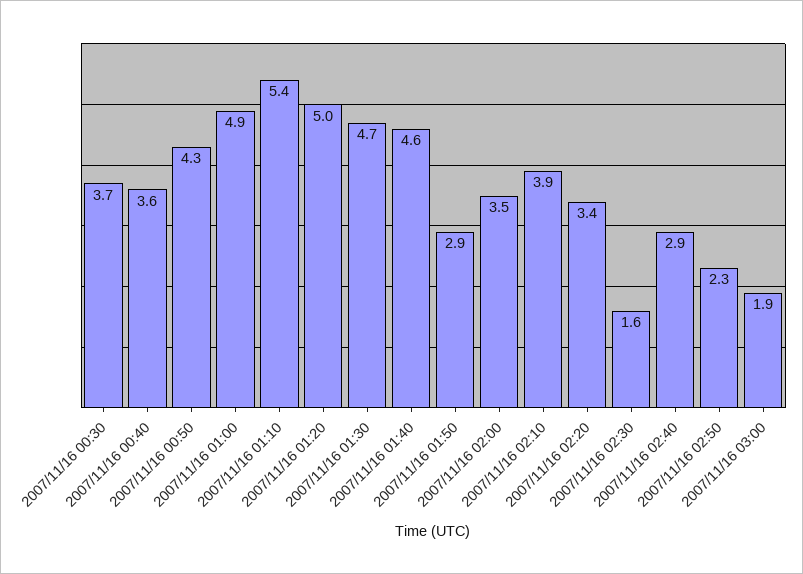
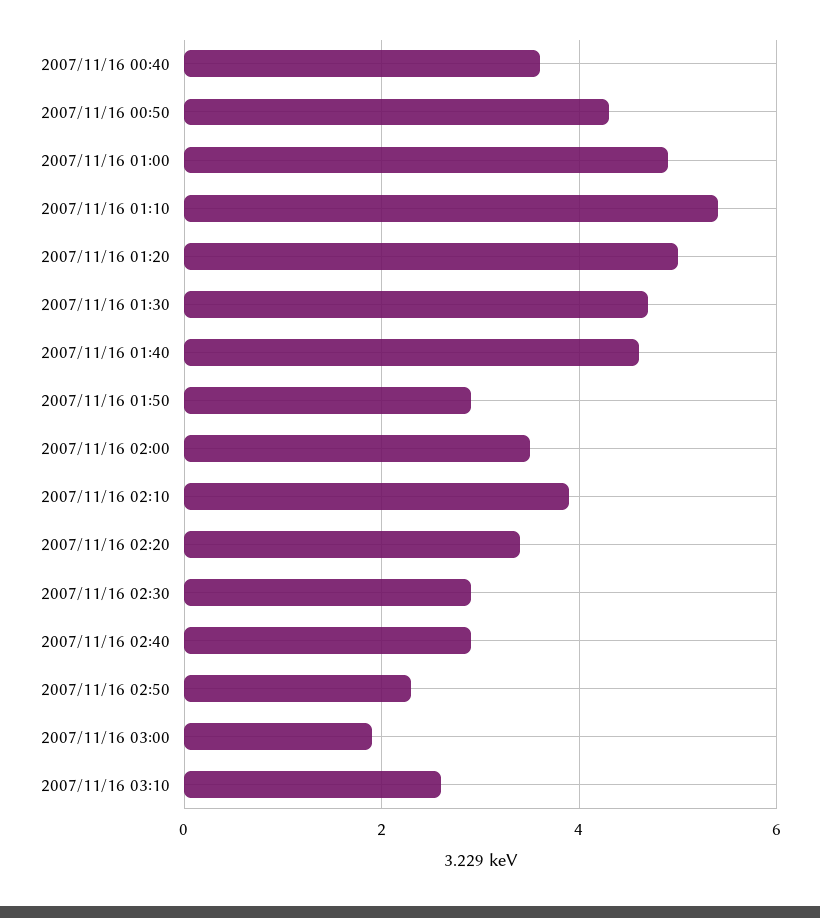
2007/11/16 00:30: 3.7 -> none
2007/11/16 02:30: 1.6 -> 3
2007/11/16 03:10: none -> 2.5

